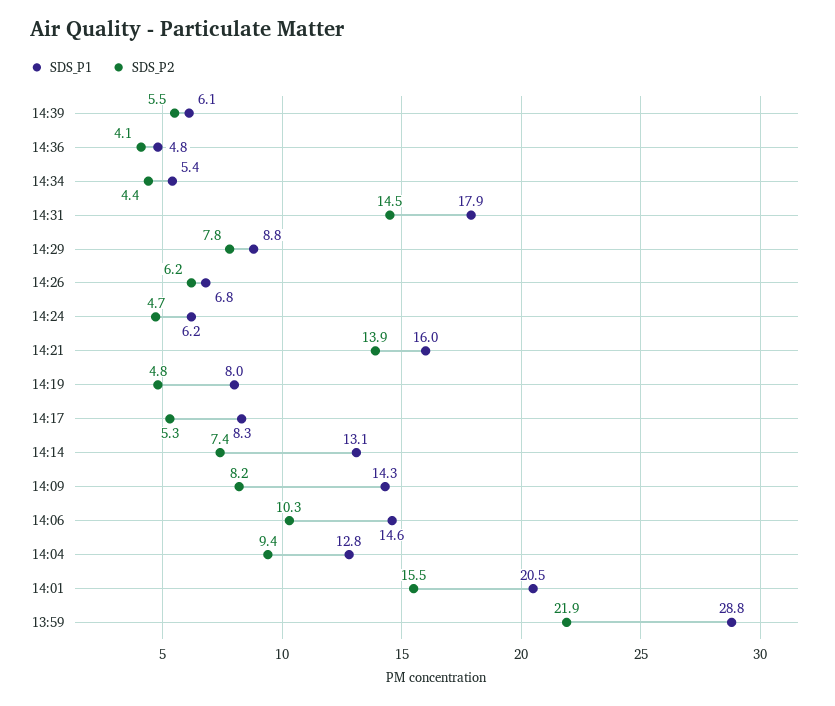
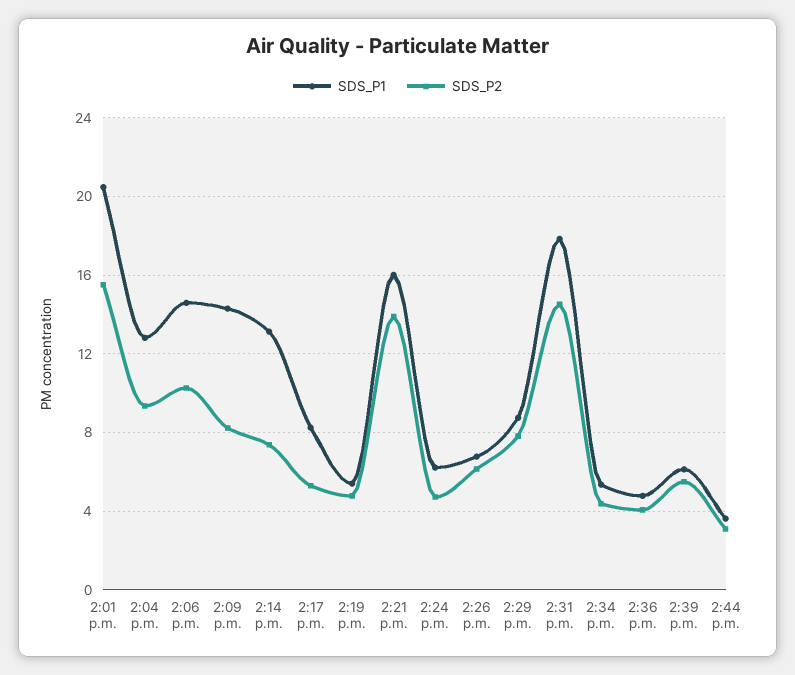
SDS_P1, 14:19: 8 -> 5.5
SDS_P1, 13:59: 28.8 -> none
SDS_P2, 13:59: 21.9 -> none
SDS_P1, 2:44 p.m.: none -> 3.5
SDS_P2, 2:44 p.m.: none -> 3

